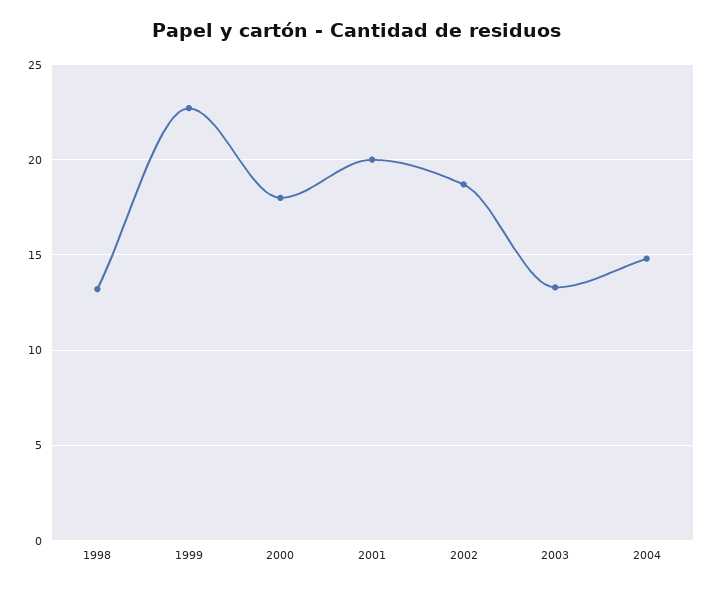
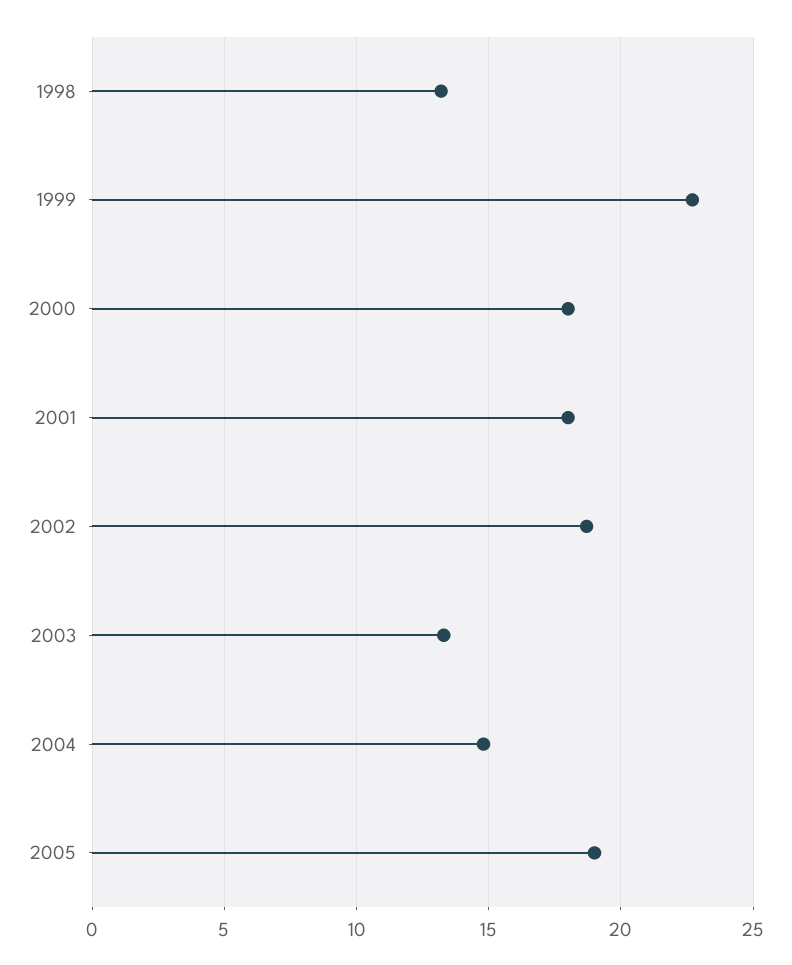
2001: 20 -> 18
2005: none -> 19

